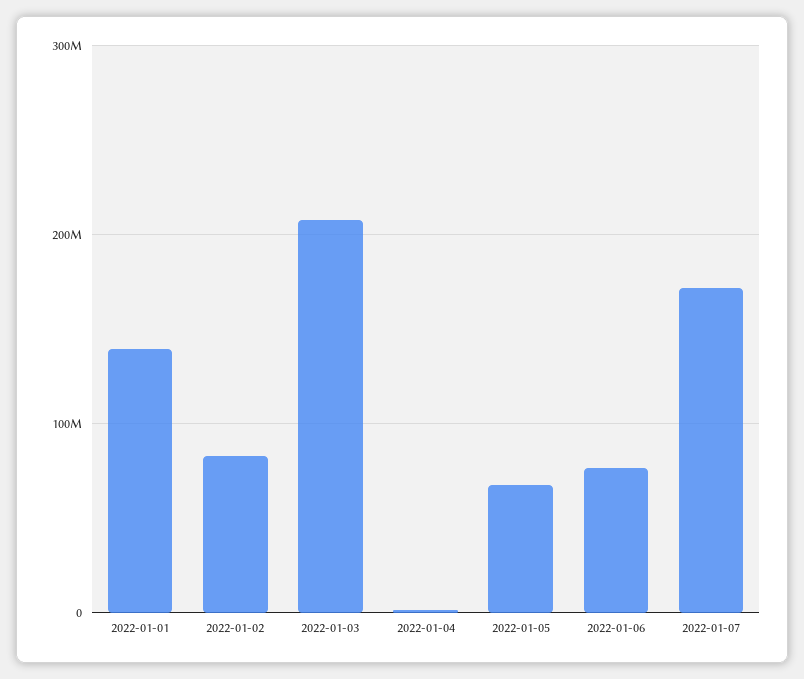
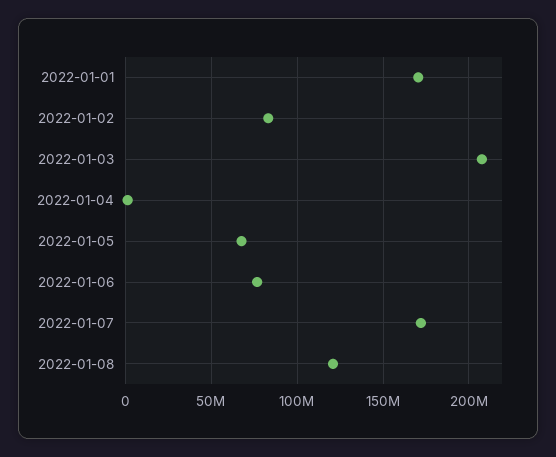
2022-01-01: 140000000 -> 170000000
2022-01-08: none -> 120000000

